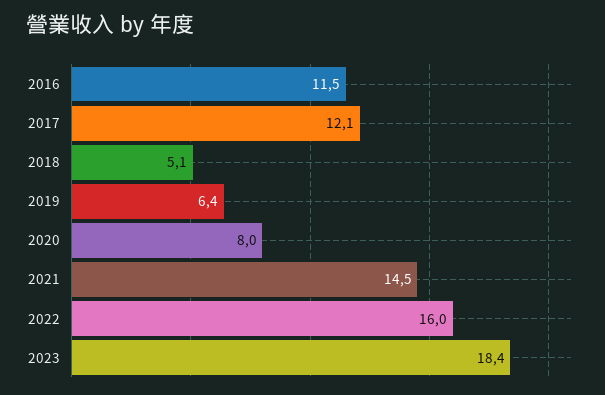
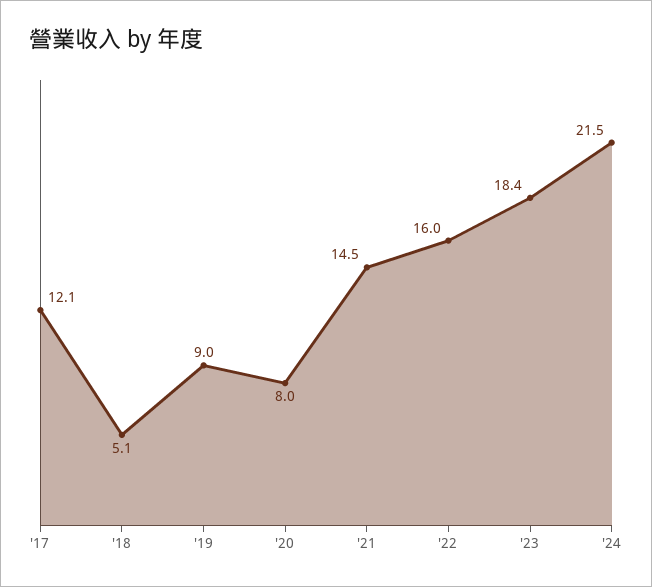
2016: 11.5 -> none
2019: 6.4 -> 9
'24: none -> 21.5

